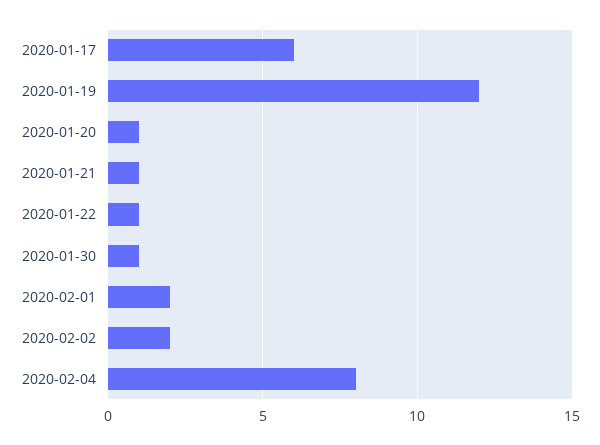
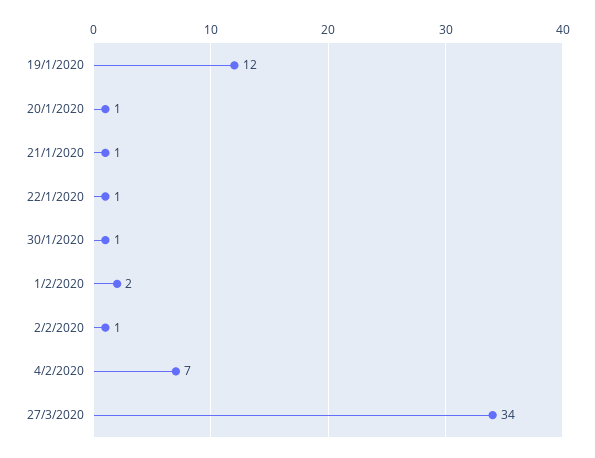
2020-01-17: 6 -> none
2020-02-02: 2 -> 1
2020-02-04: 8 -> 7
27/3/2020: none -> 34

